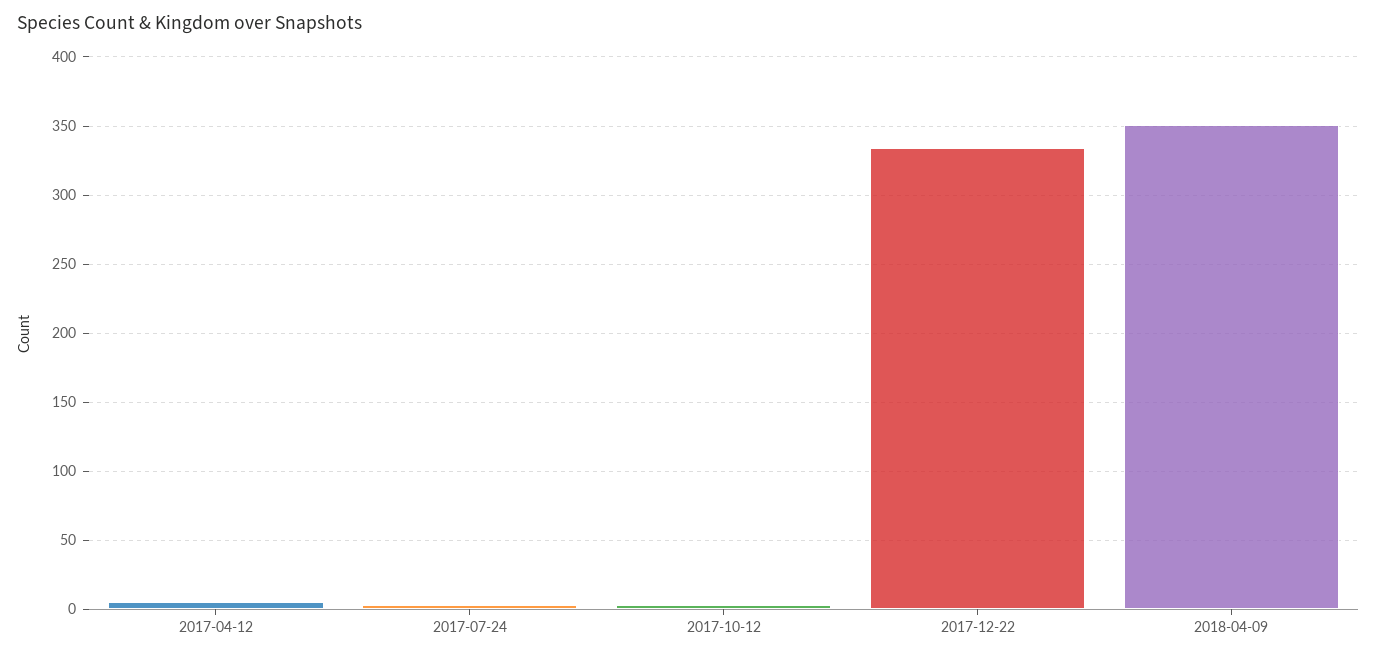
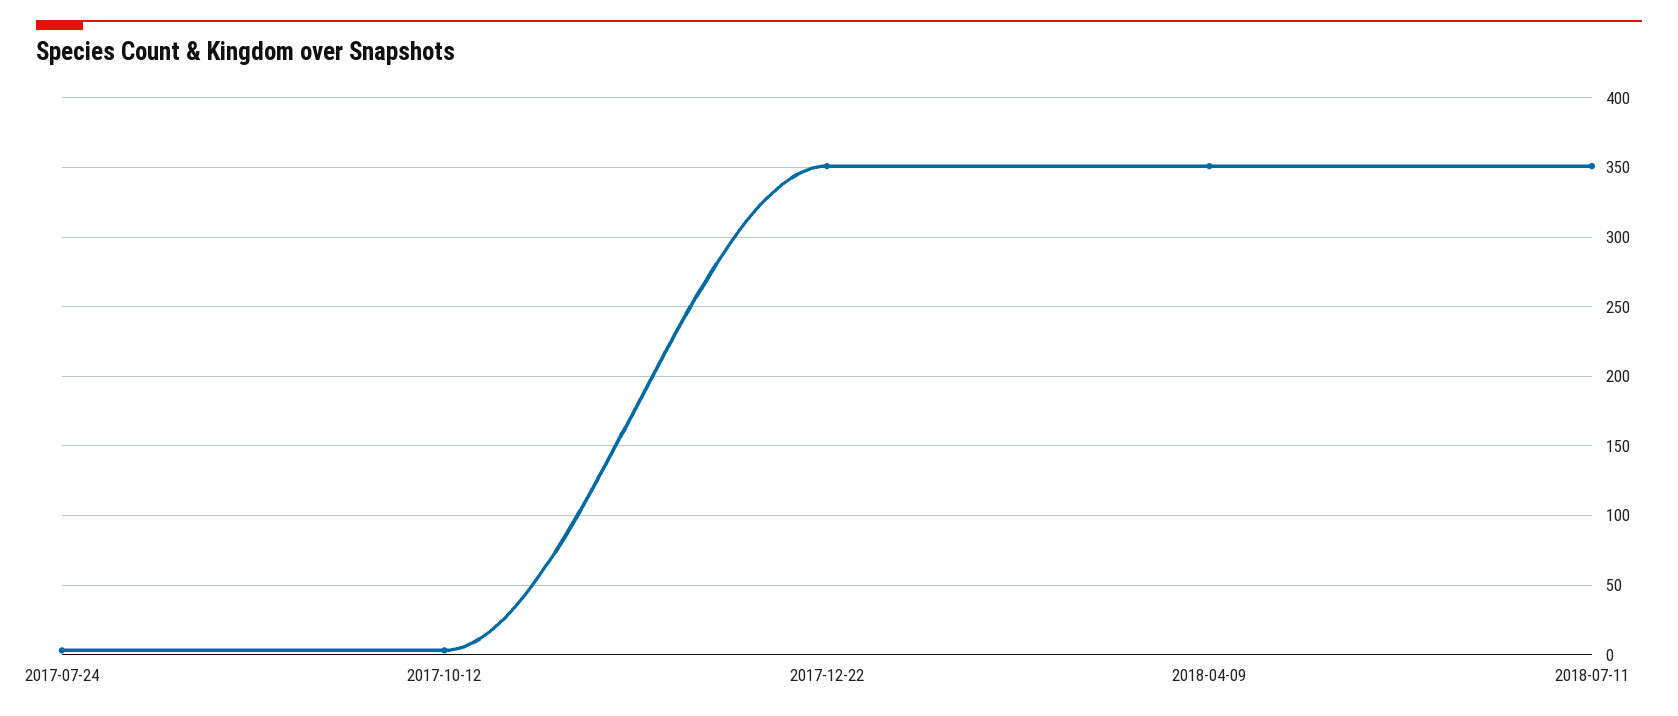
2017-04-12: 5 -> none
2017-12-22: 335 -> 350
2018-07-11: none -> 350

